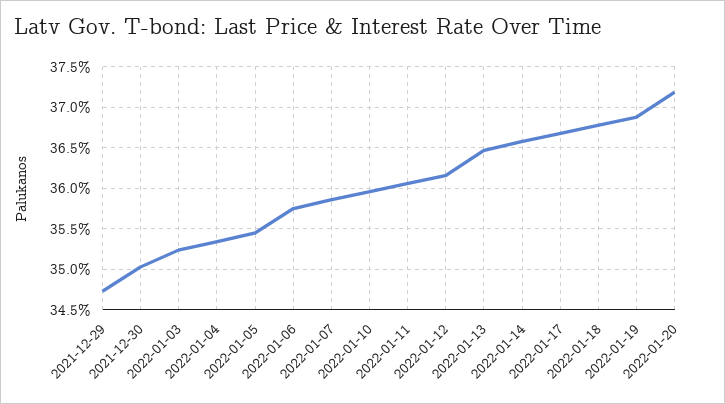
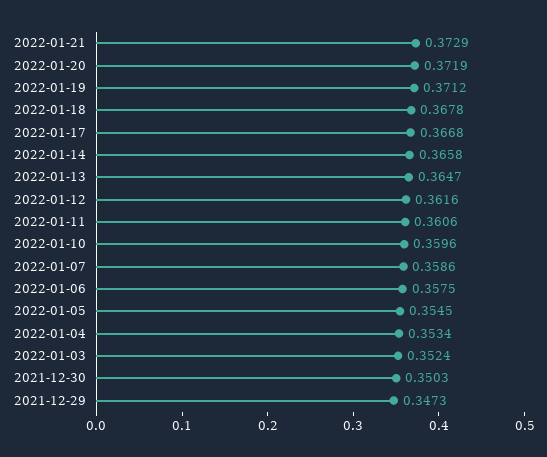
2022-01-19: 0.369 -> 0.3712
2022-01-21: none -> 0.3729

